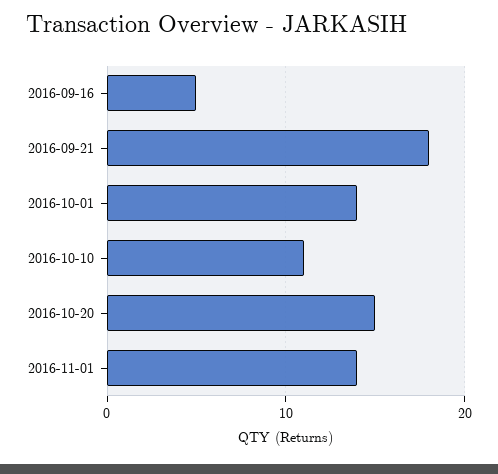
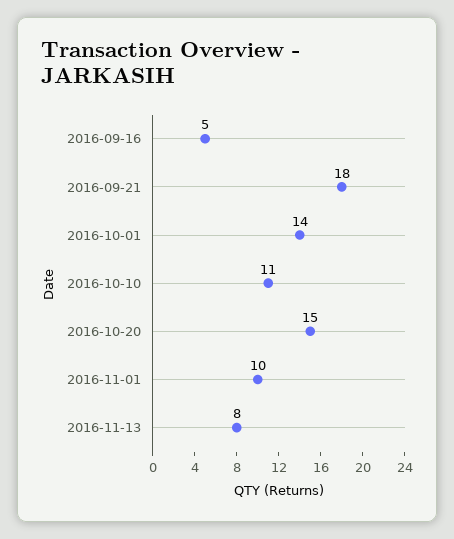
2016-11-01: 14 -> 10
2016-11-13: none -> 8

